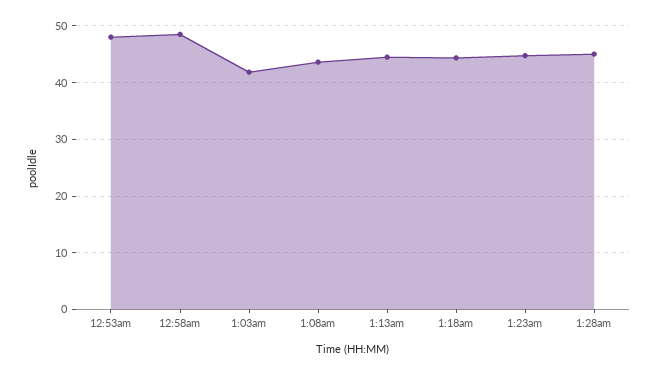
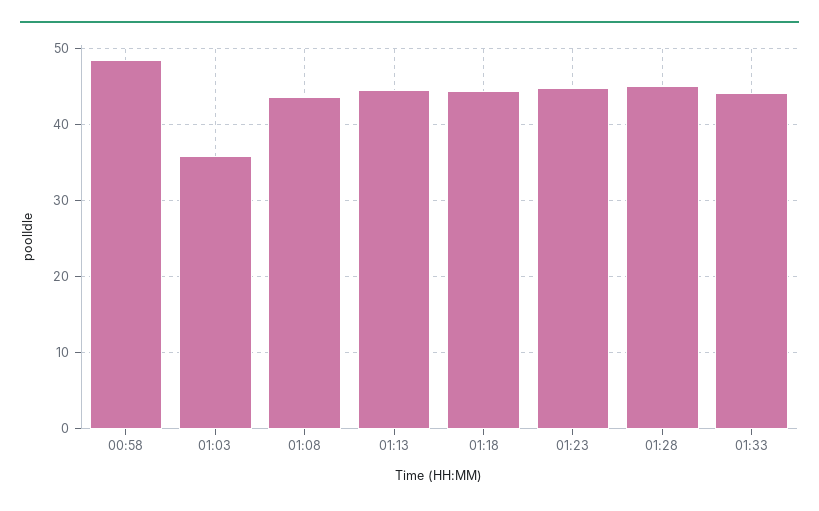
12:53am: 48 -> none
1:03am: 42 -> 36
01:33: none -> 44

